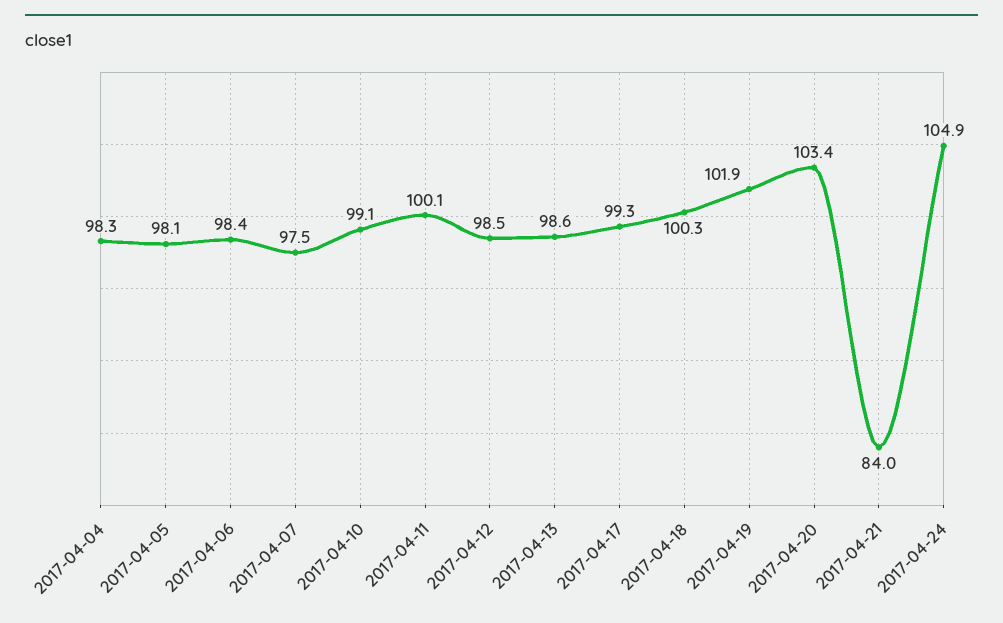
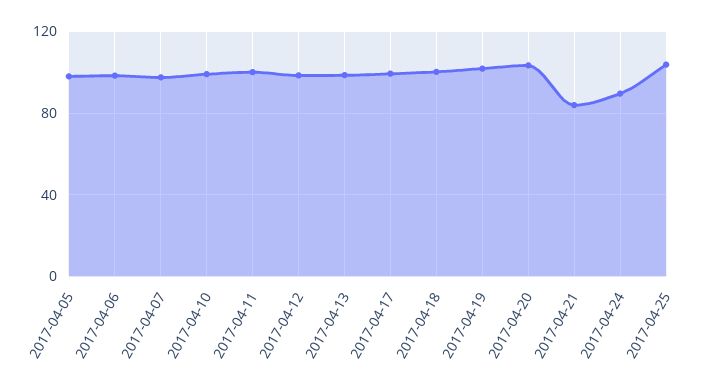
2017-04-04: 98.3 -> none
2017-04-24: 104.9 -> 90
2017-04-25: none -> 105

